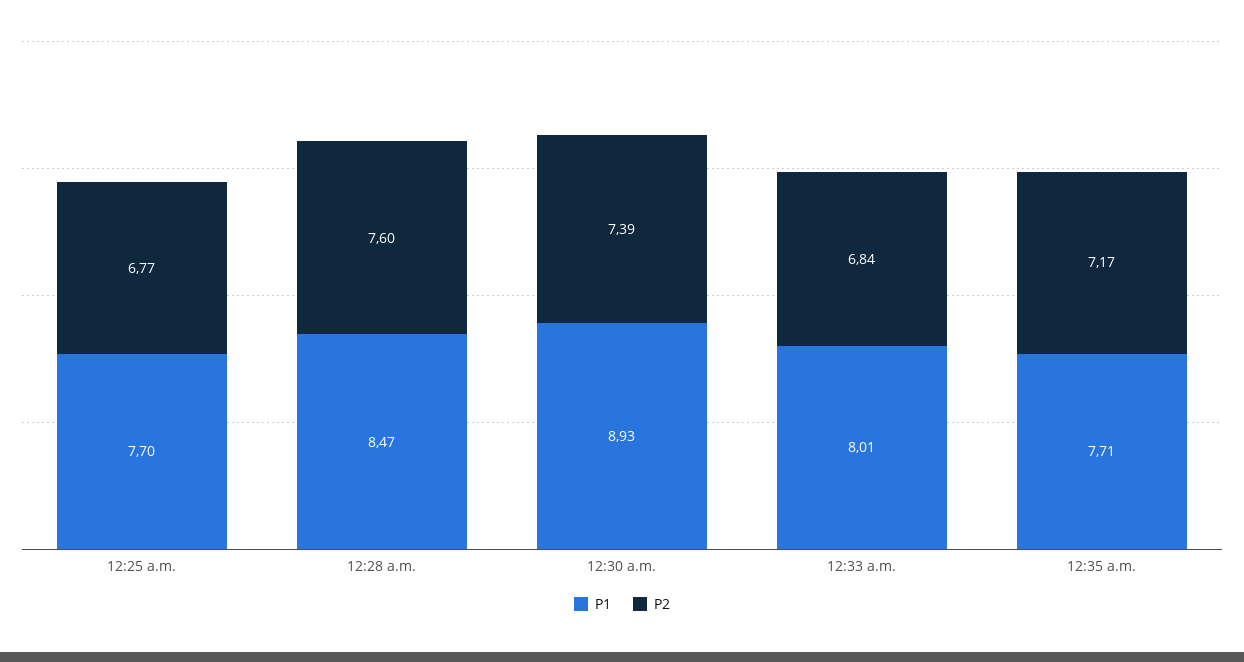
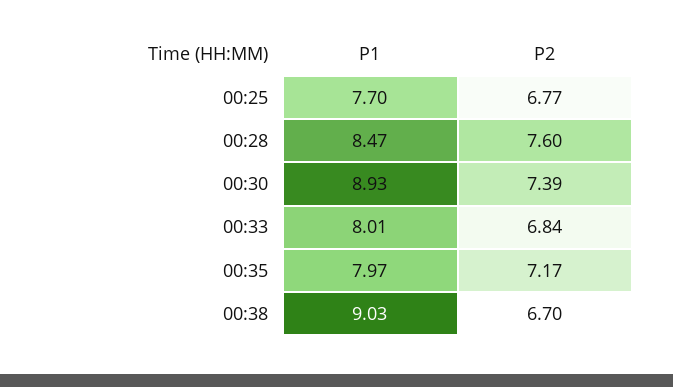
P1, 12:35 a.m.: 7.71 -> 7.97
P1, 00:38: none -> 9.03
P2, 00:38: none -> 6.7

